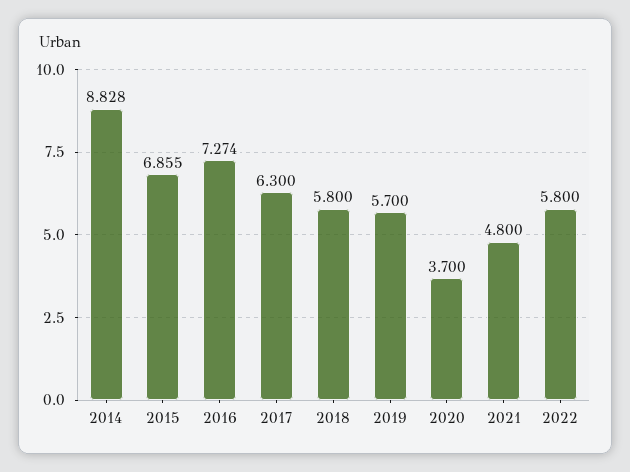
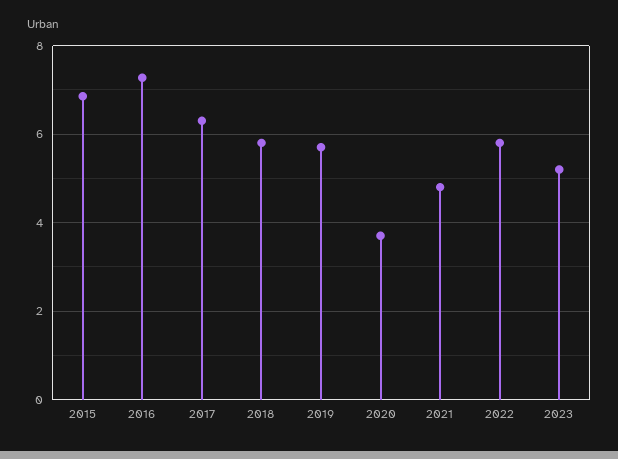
2014: 8.828 -> none
2023: none -> 5.2

